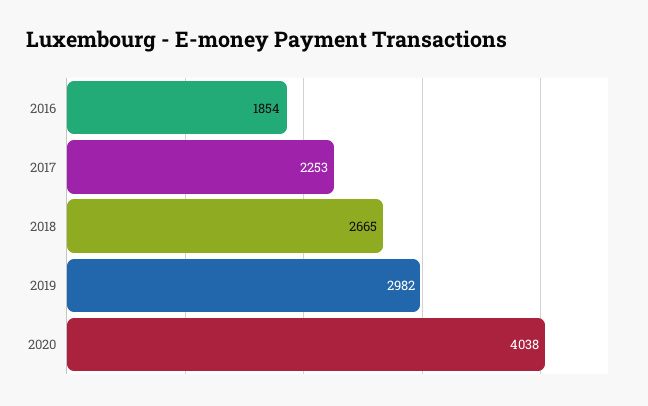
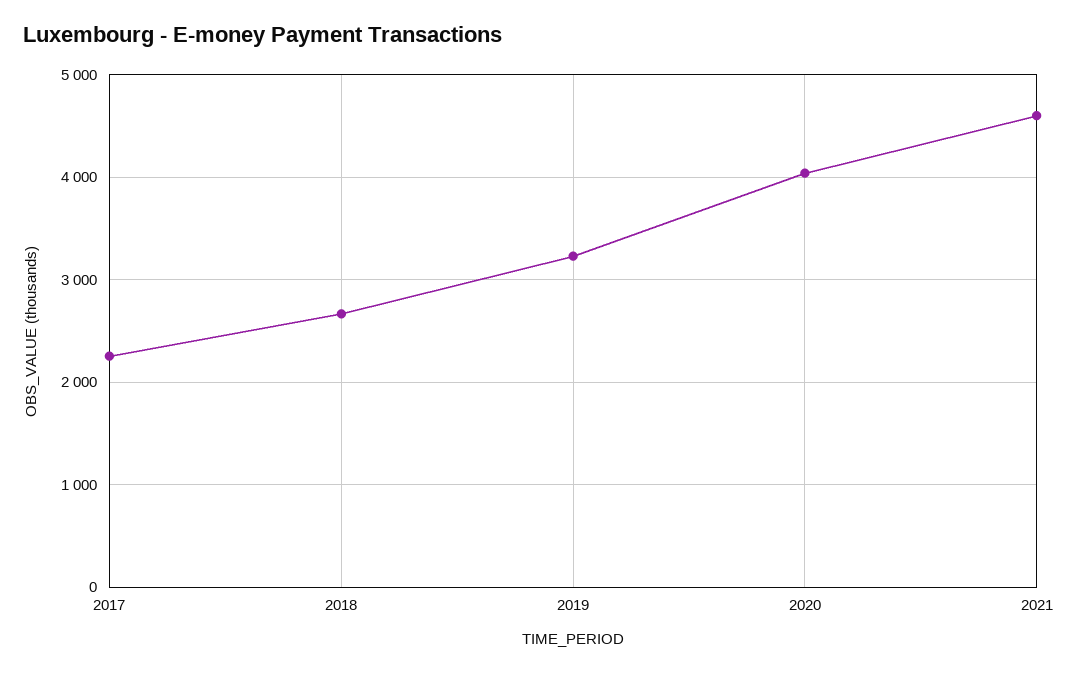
2016: 1854 -> none
2019: 2982 -> 3200
2021: none -> 4600

